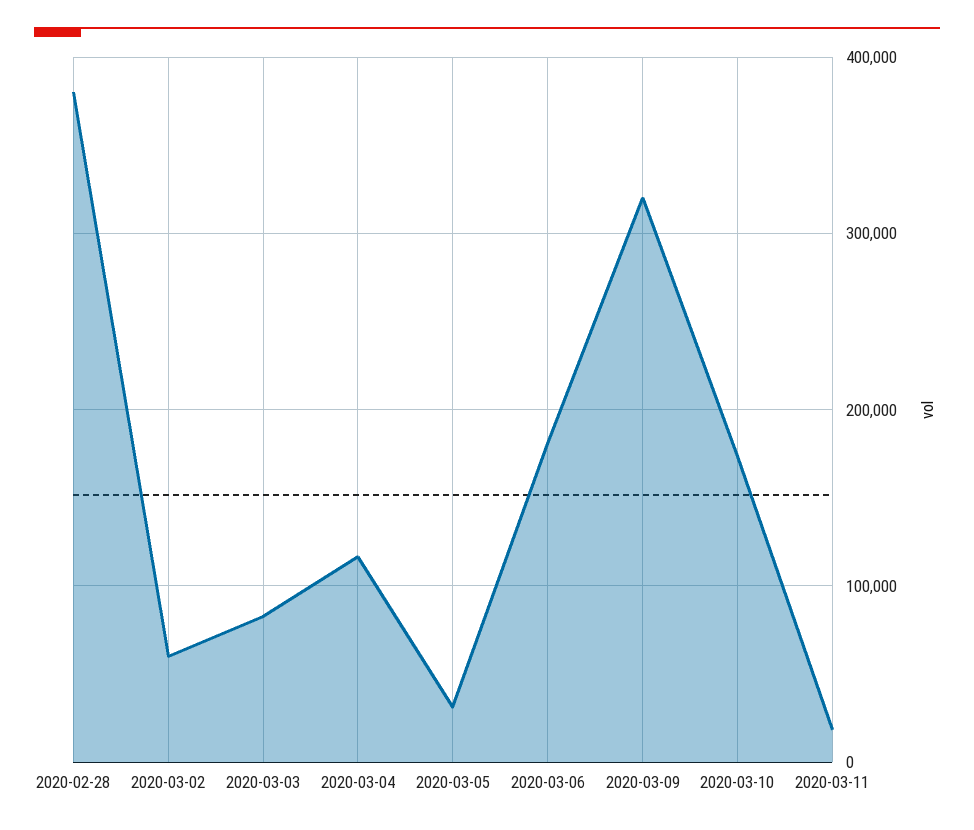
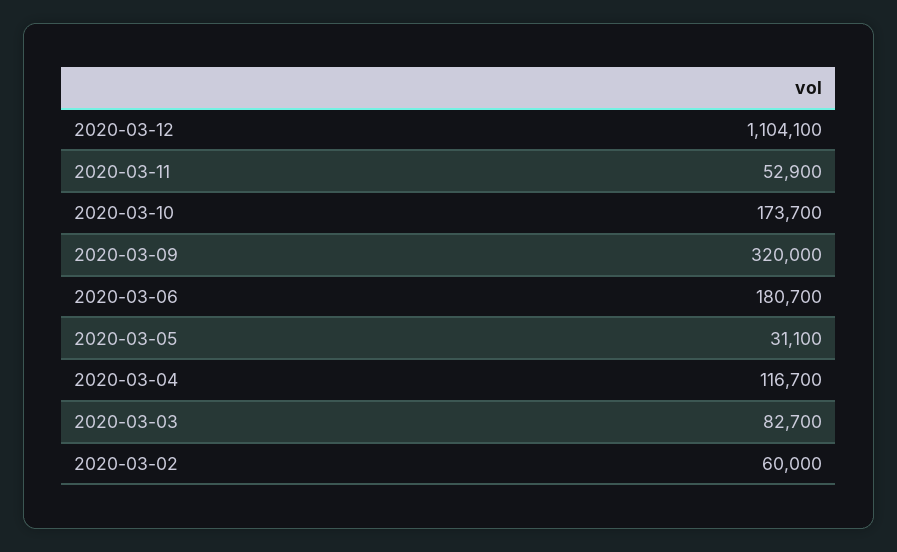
2020-02-28: 380000 -> none
2020-03-11: 20000 -> 52900
2020-03-12: none -> 1104100

